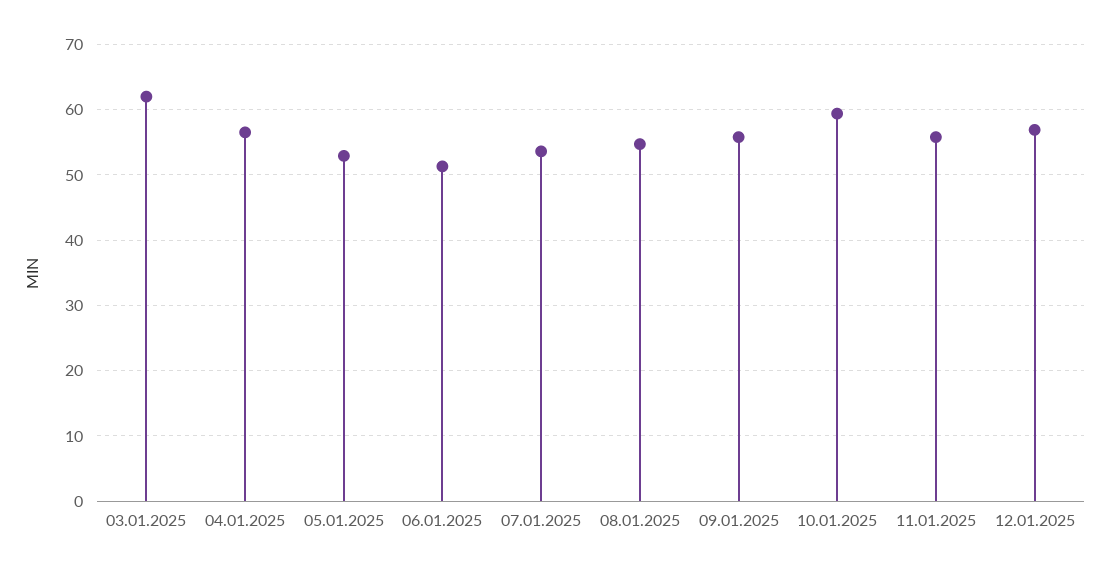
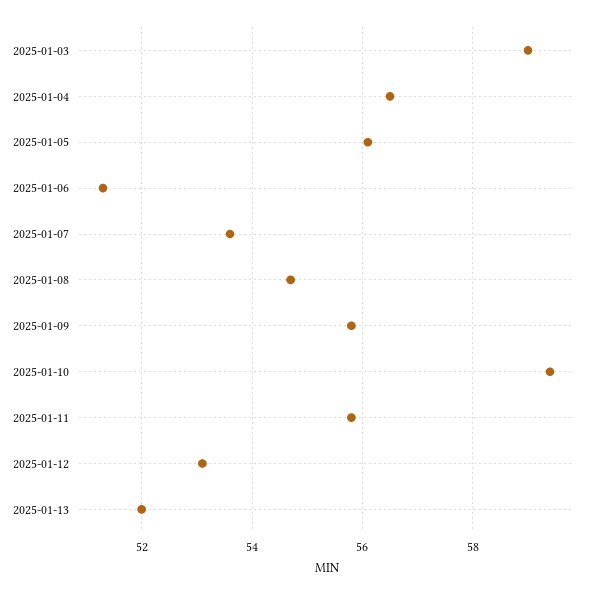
03.01.2025: 62 -> 59
05.01.2025: 53 -> 56
12.01.2025: 57 -> 53
2025-01-13: none -> 52

